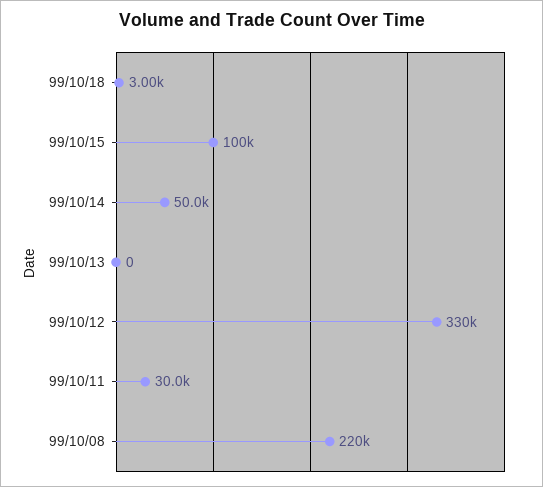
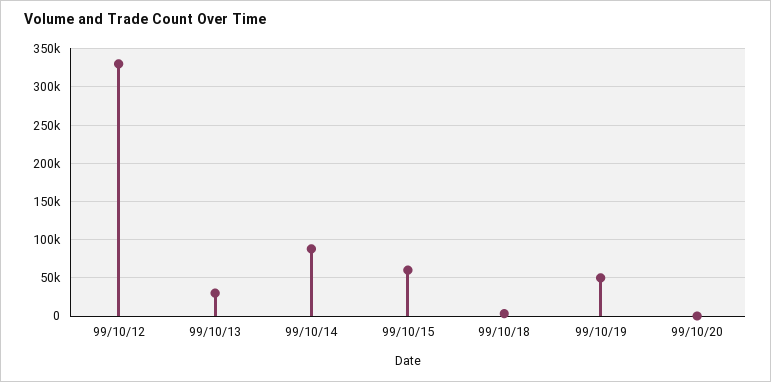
99/10/15: 100000 -> 60000
99/10/14: 50000 -> 90000
99/10/13: 0 -> 30000
99/10/11: 30000 -> none
99/10/08: 220000 -> none
99/10/19: none -> 50000
99/10/20: none -> 0

